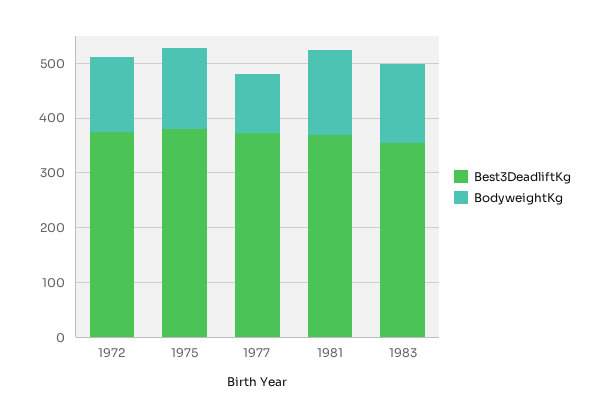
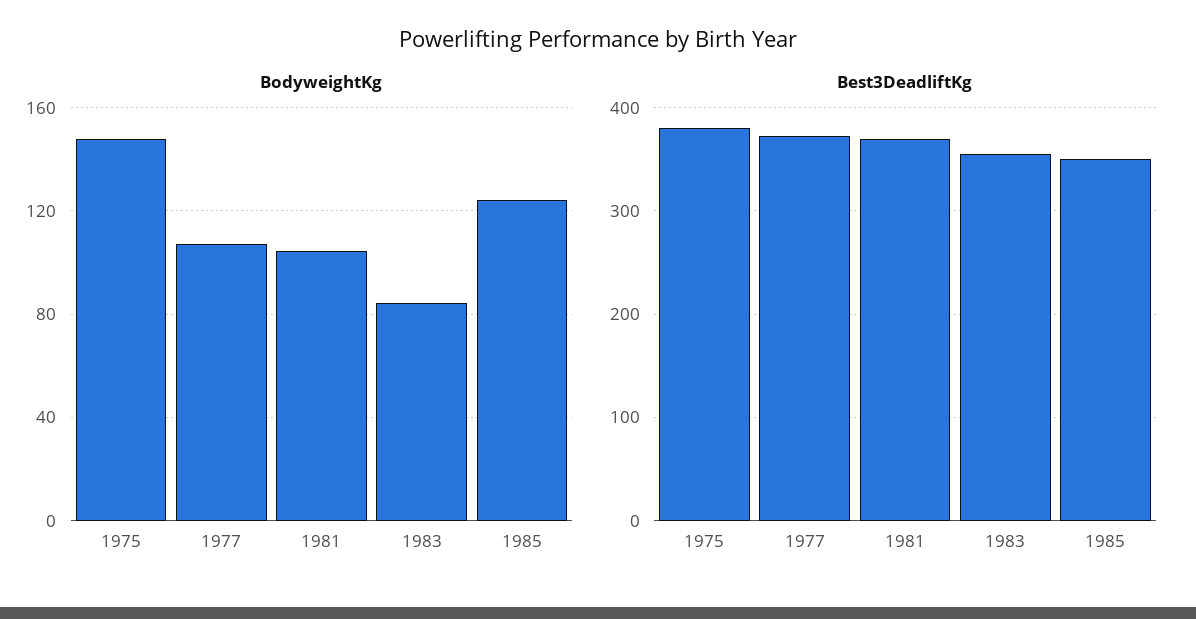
Best3DeadliftKg, 1972: 380 -> none
BodyweightKg, 1972: 140 -> none
BodyweightKg, 1981: 160 -> 105
BodyweightKg, 1983: 140 -> 85
BodyweightKg, 1985: none -> 125
Best3DeadliftKg, 1985: none -> 350

